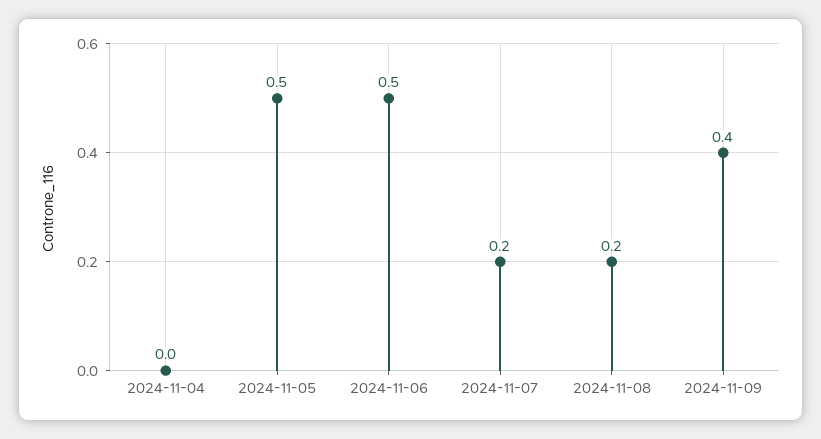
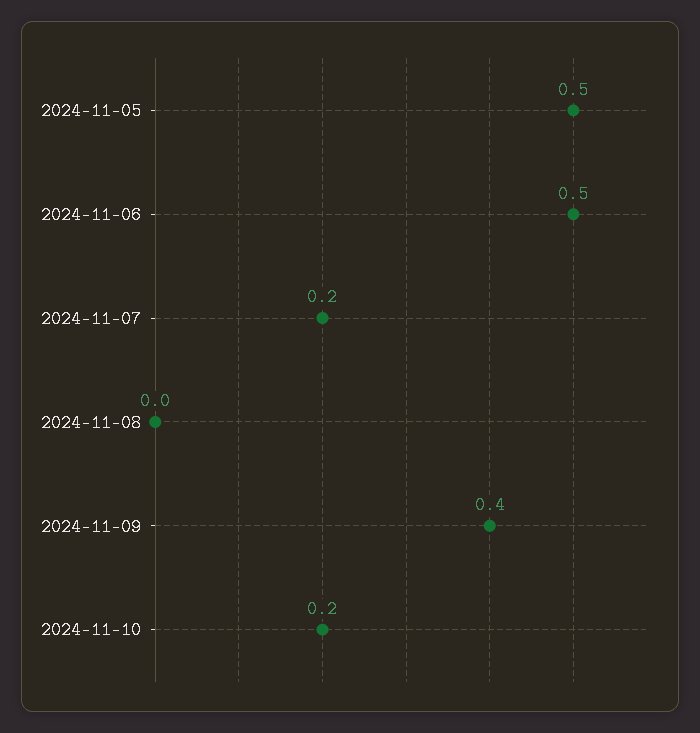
2024-11-04: 0 -> none
2024-11-08: 0.2 -> 0
2024-11-10: none -> 0.2

